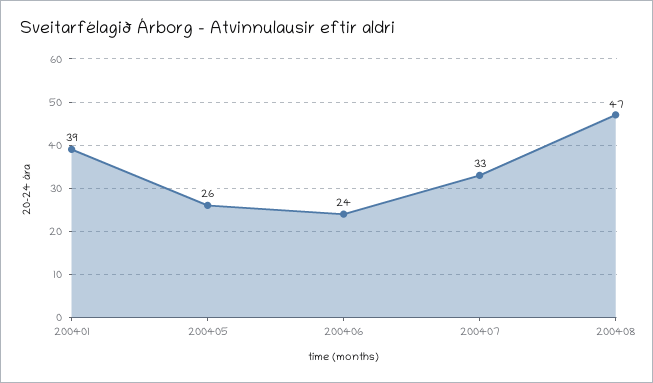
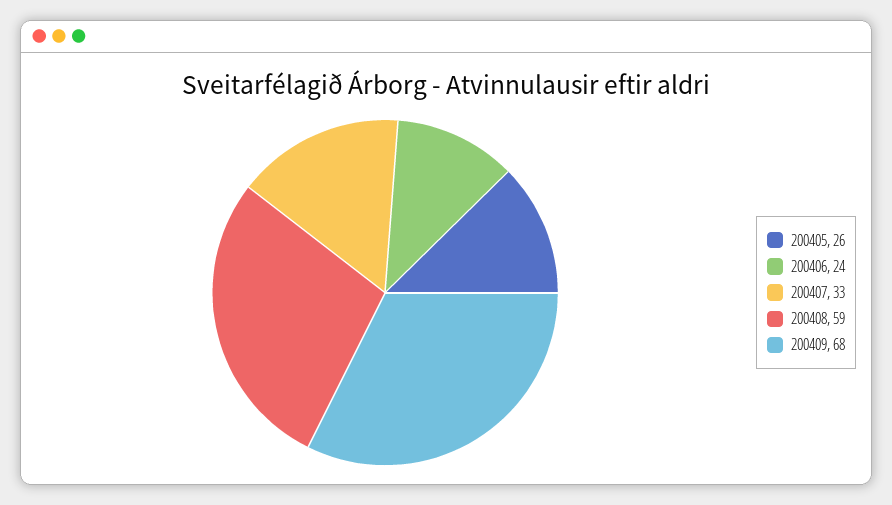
200401: 39 -> none
200408: 47 -> 59
200409: none -> 68

